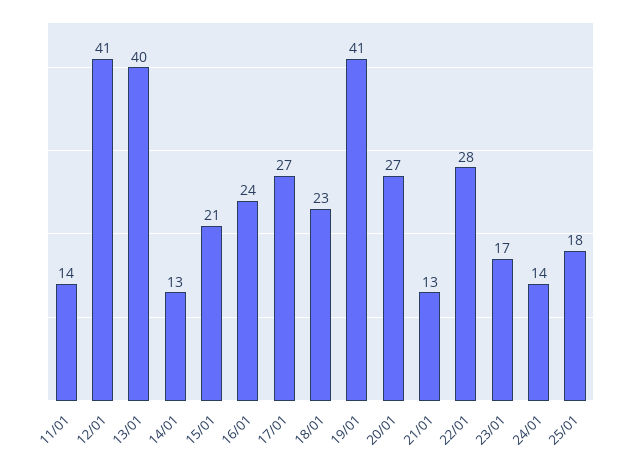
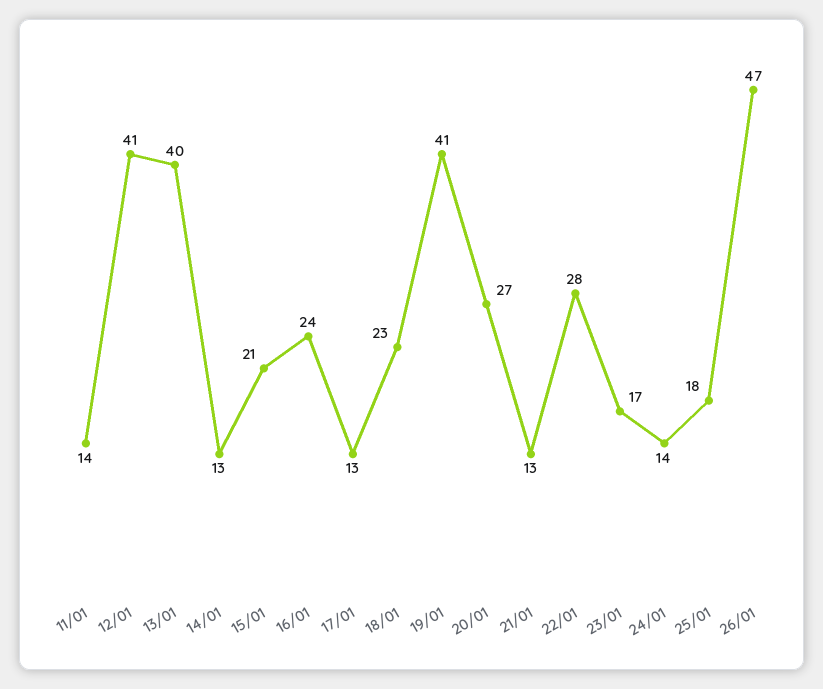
17/01: 27 -> 13
26/01: none -> 47

